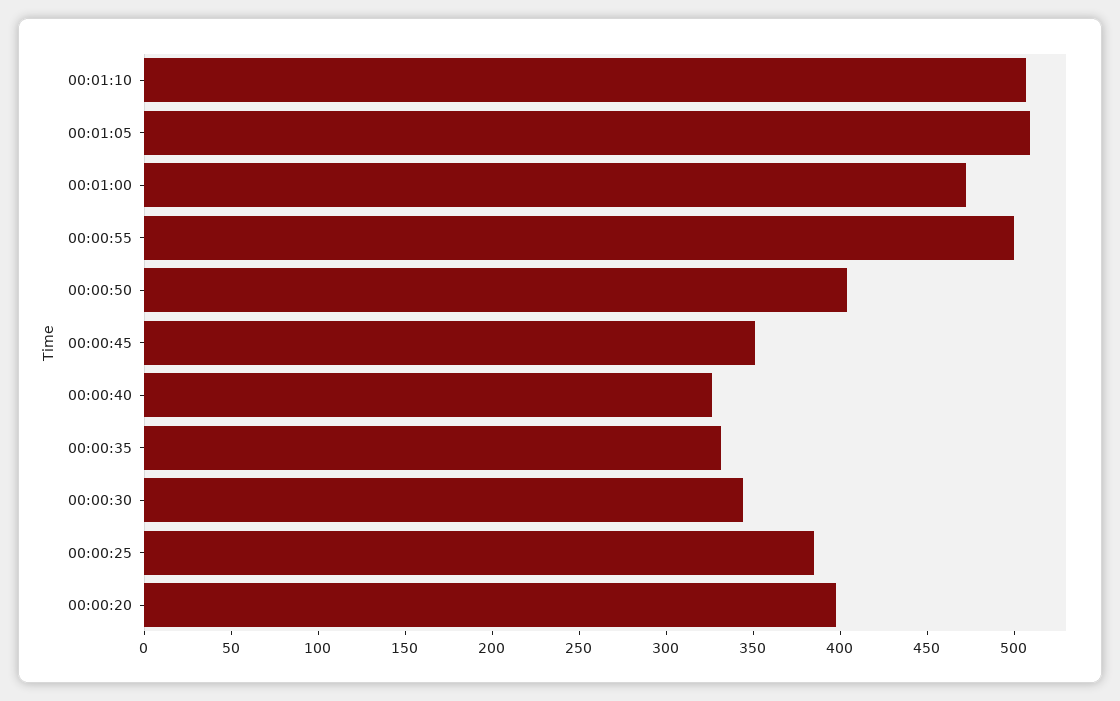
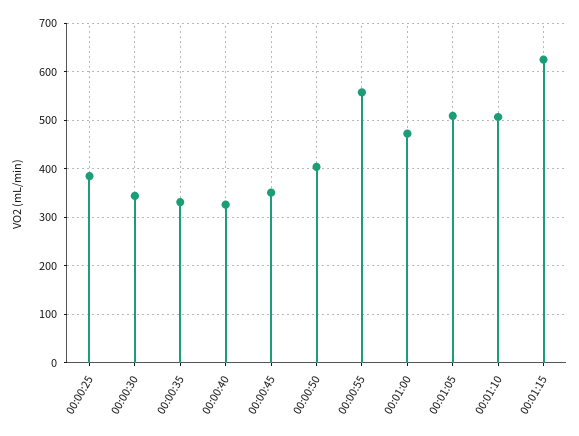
00:00:55: 500 -> 560
00:00:20: 400 -> none
00:01:15: none -> 620

